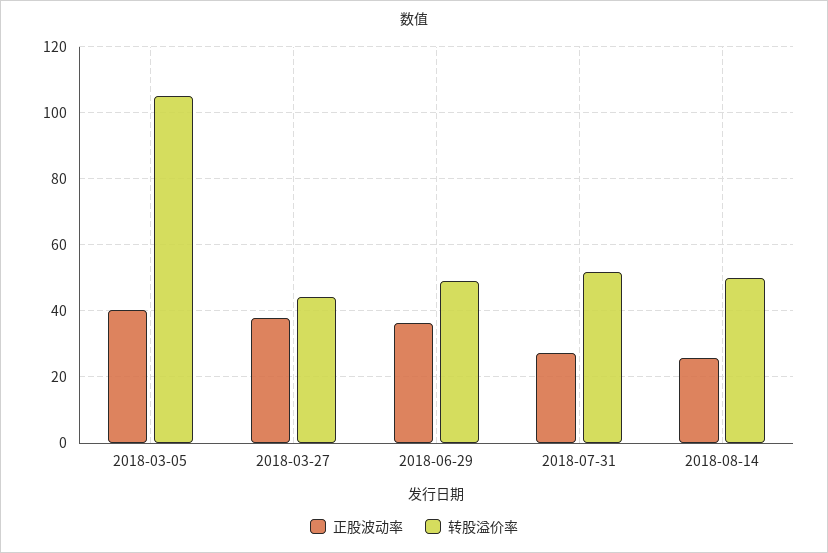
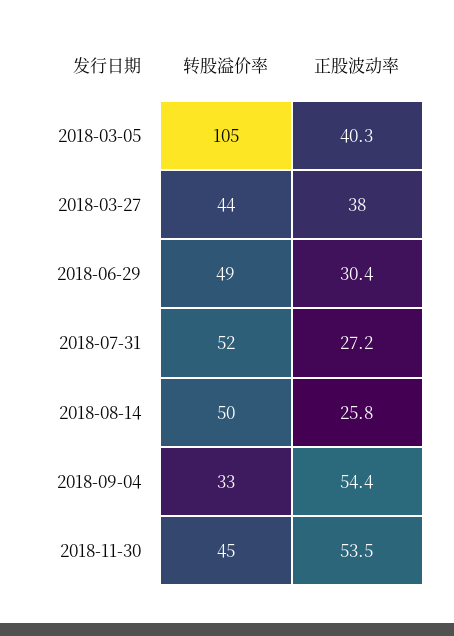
正股波动率, 2018-06-29: 36 -> 30.4
转股溢价率, 2018-09-04: none -> 33
正股波动率, 2018-09-04: none -> 54.4
转股溢价率, 2018-11-30: none -> 45
正股波动率, 2018-11-30: none -> 53.5

